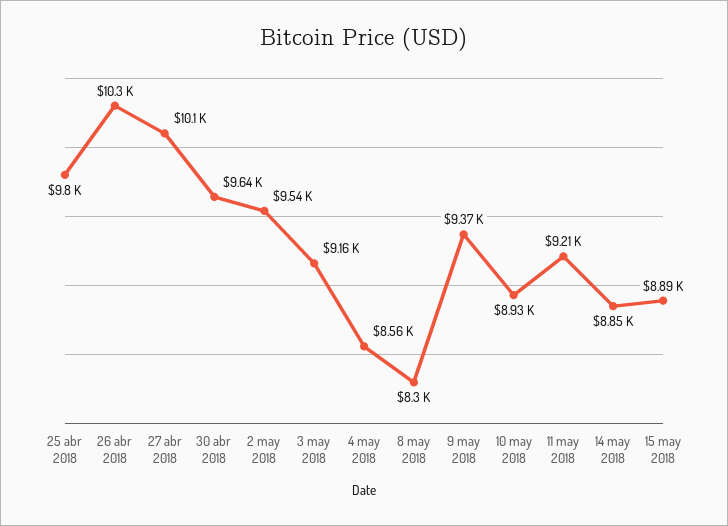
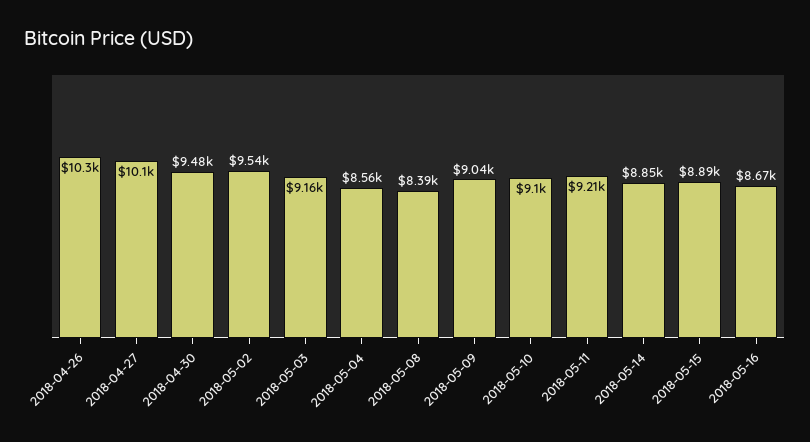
25 abr 2018: 9800 -> none
30 abr 2018: 9640 -> 9480
8 may 2018: 8300 -> 8390
9 may 2018: 9370 -> 9040
10 may 2018: 8930 -> 9100
2018-05-16: none -> 8670

